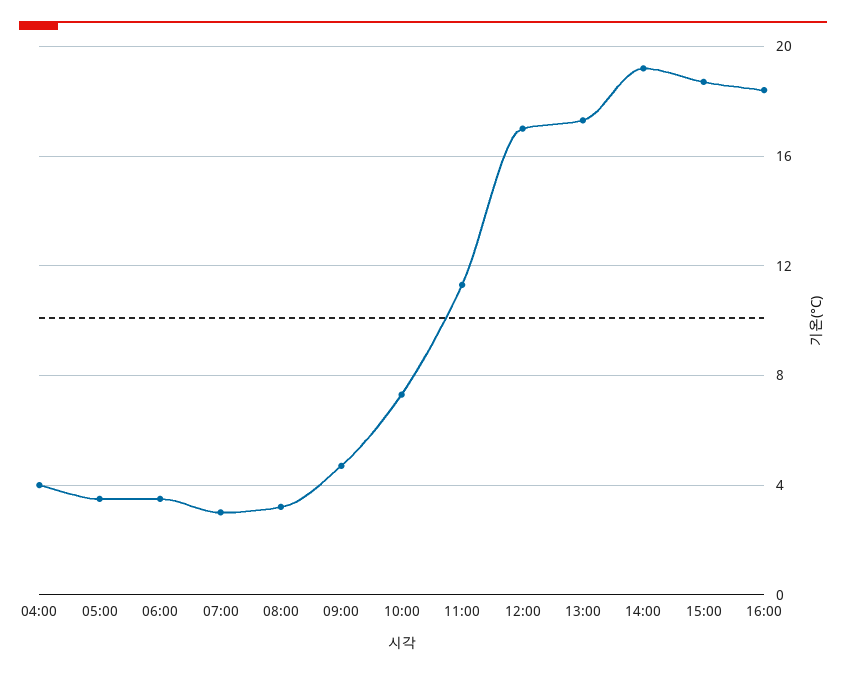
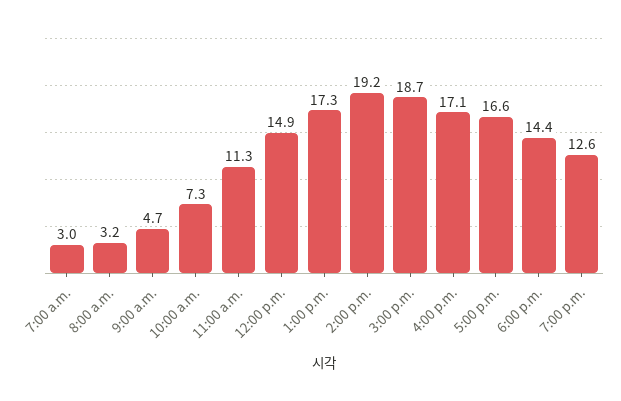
04:00: 4 -> none
05:00: 3.5 -> none
06:00: 3.5 -> none
12:00: 17 -> 14.9
16:00: 18.5 -> 17.1
5:00 p.m.: none -> 16.6
6:00 p.m.: none -> 14.4
7:00 p.m.: none -> 12.6

